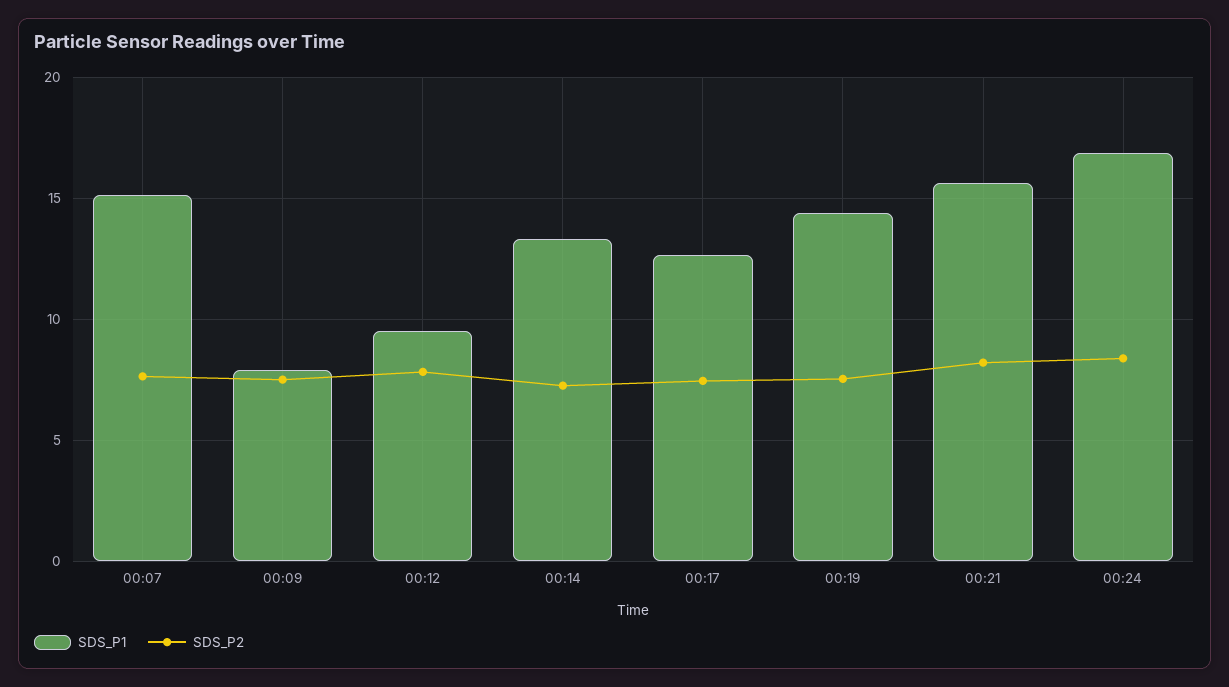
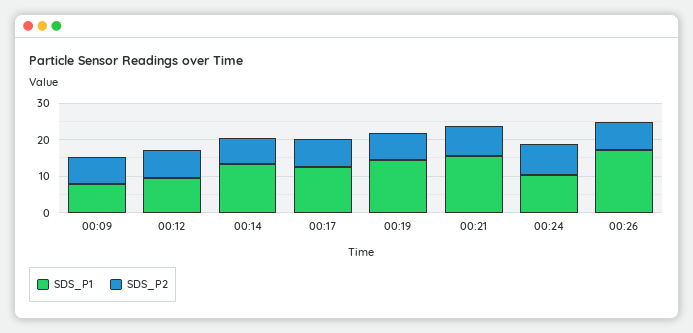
SDS_P1, 00:07: 15 -> none
SDS_P2, 00:07: 7.5 -> none
SDS_P1, 00:24: 17 -> 10
SDS_P1, 00:26: none -> 17.5
SDS_P2, 00:26: none -> 7.5

